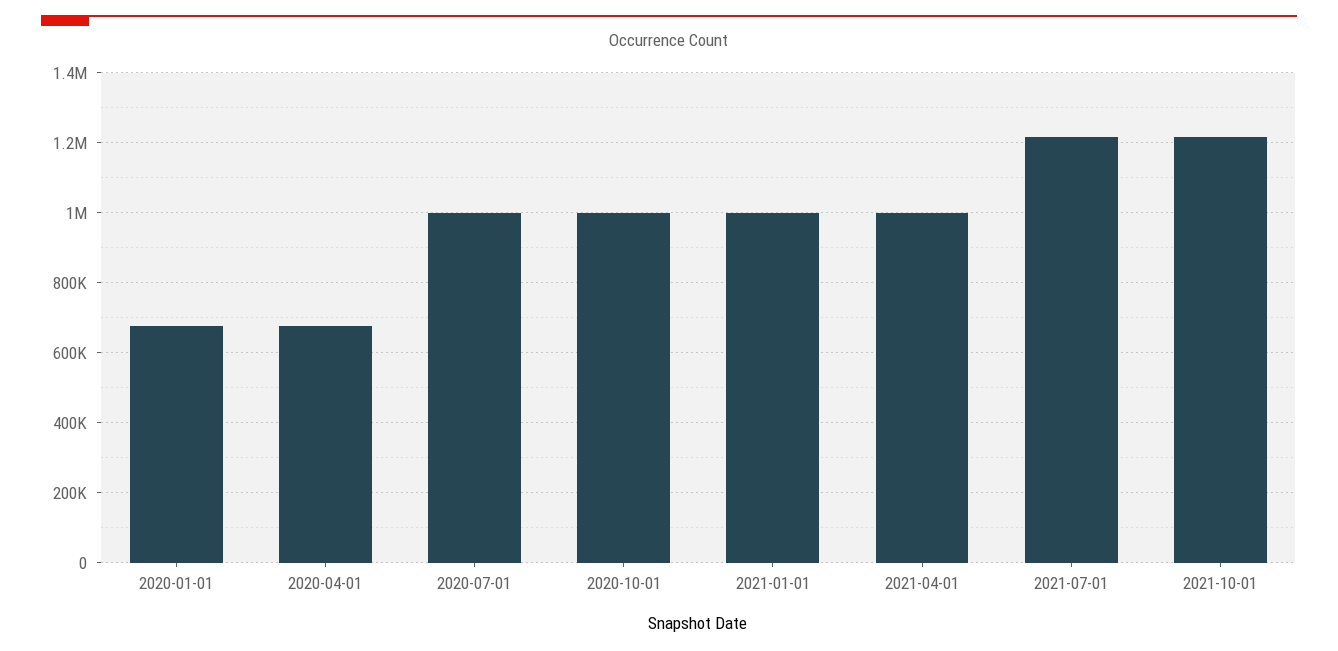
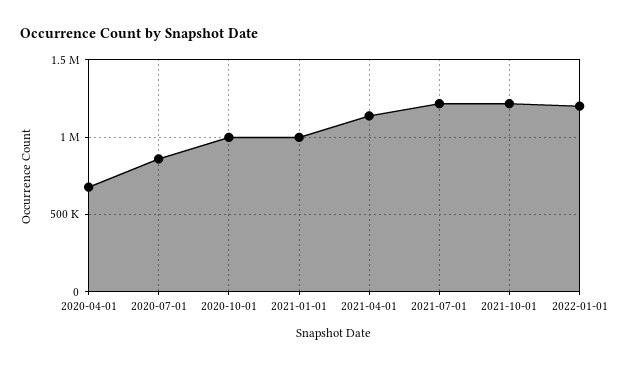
2020-01-01: 680000 -> none
2020-07-01: 1000000 -> 850000
2021-04-01: 1000000 -> 1150000
2022-01-01: none -> 1200000

